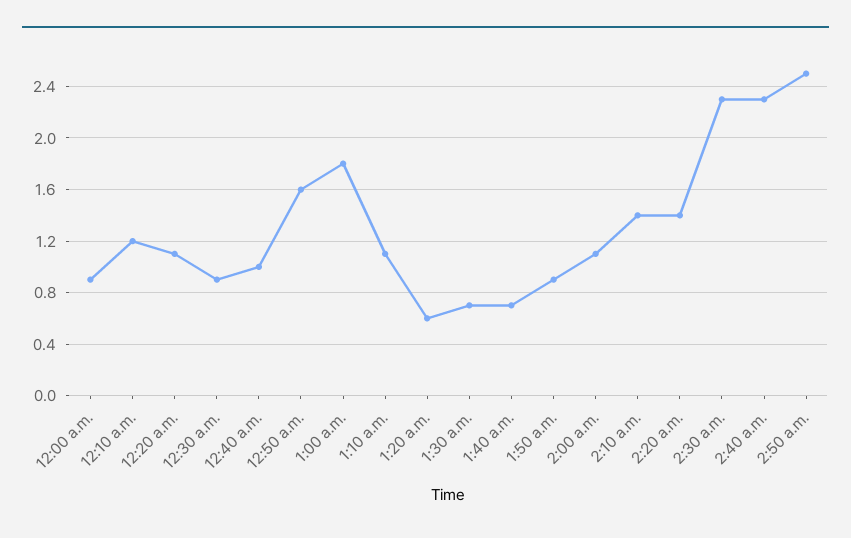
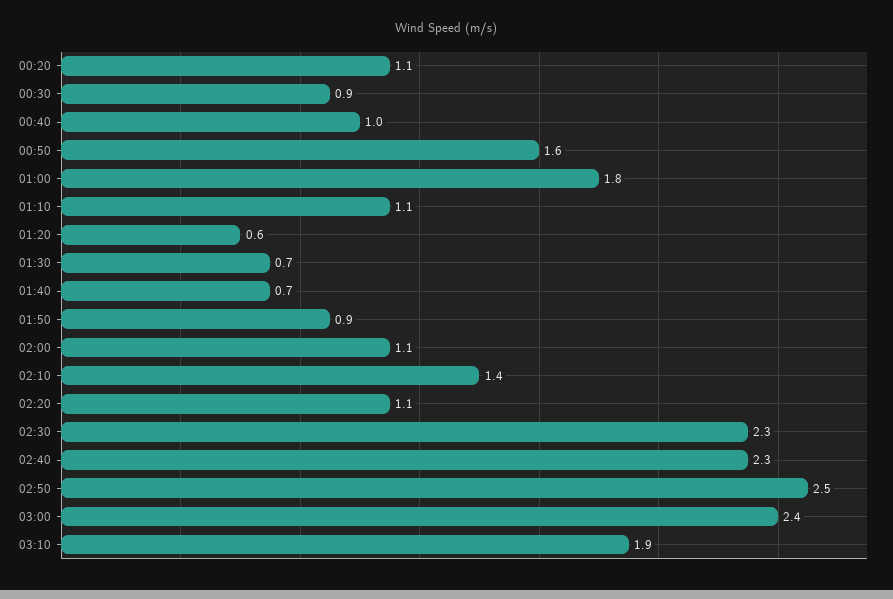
12:00 a.m.: 0.9 -> none
12:10 a.m.: 1.2 -> none
2:20 a.m.: 1.4 -> 1.1
03:00: none -> 2.4
03:10: none -> 1.9

